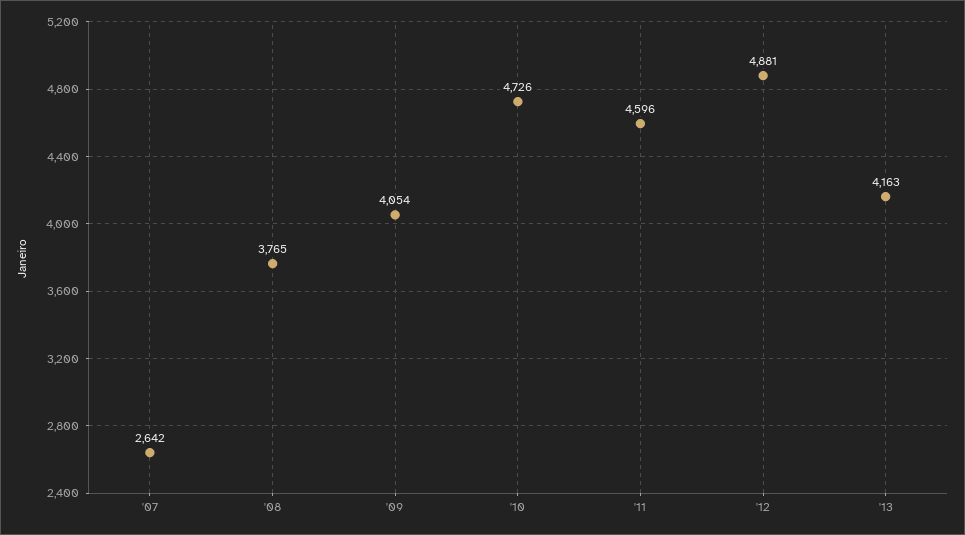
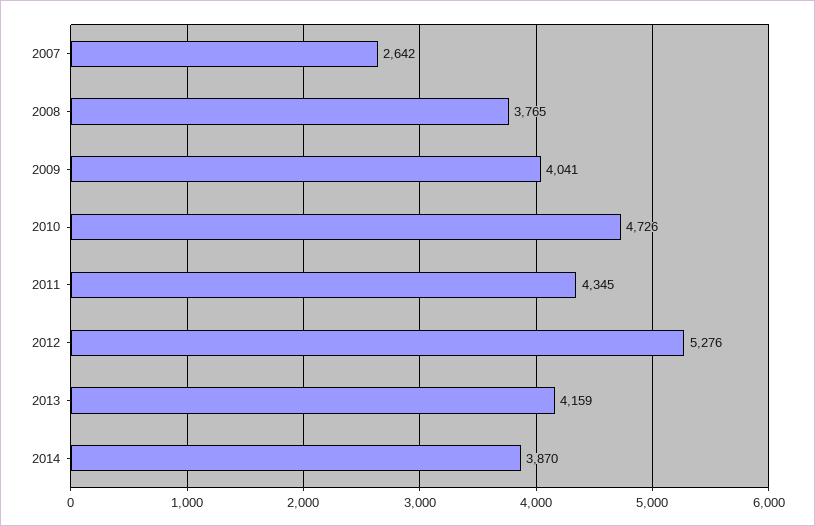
'09: 4054 -> 4041
'11: 4596 -> 4345
'12: 4881 -> 5276
'13: 4163 -> 4159
2014: none -> 3870

